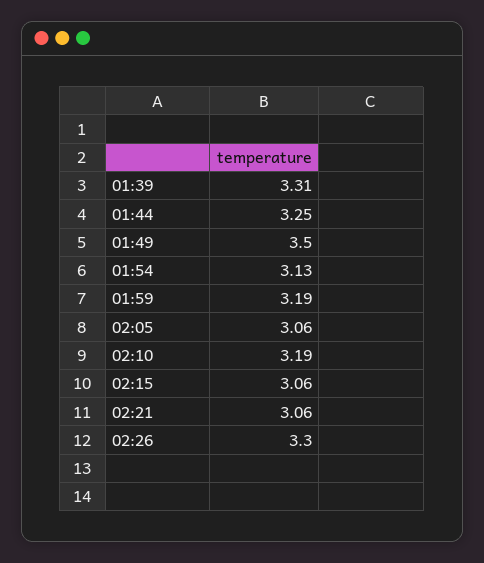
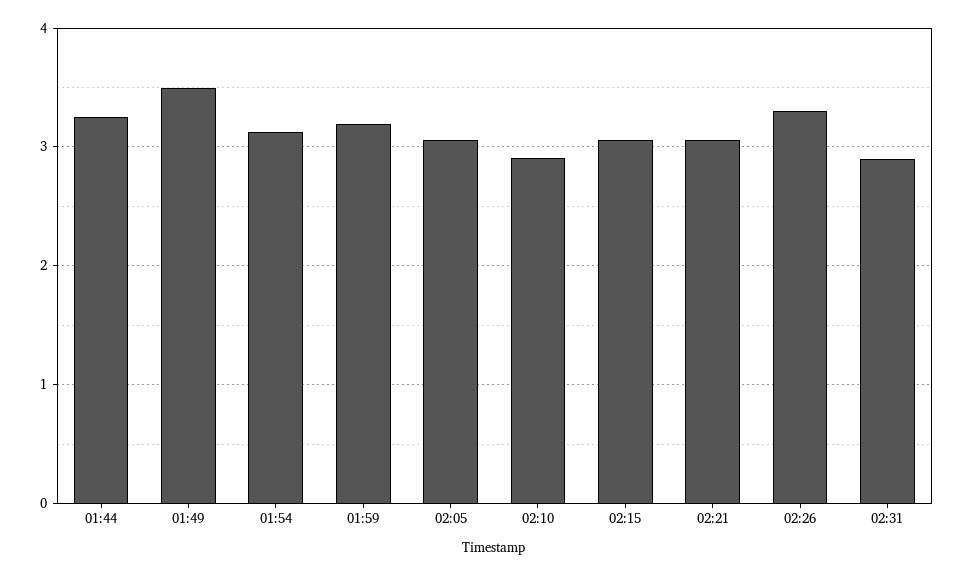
01:39: 3.31 -> none
02:10: 3.19 -> 2.9
02:31: none -> 2.9

